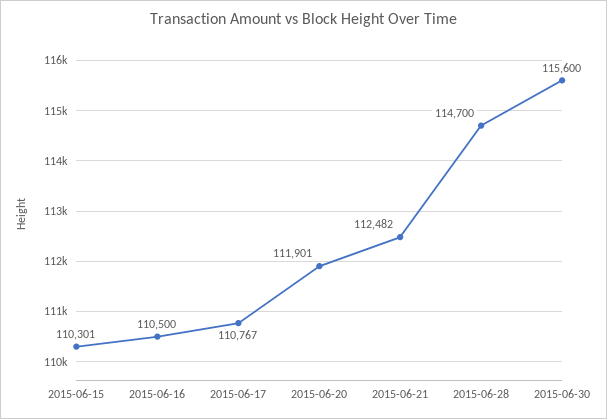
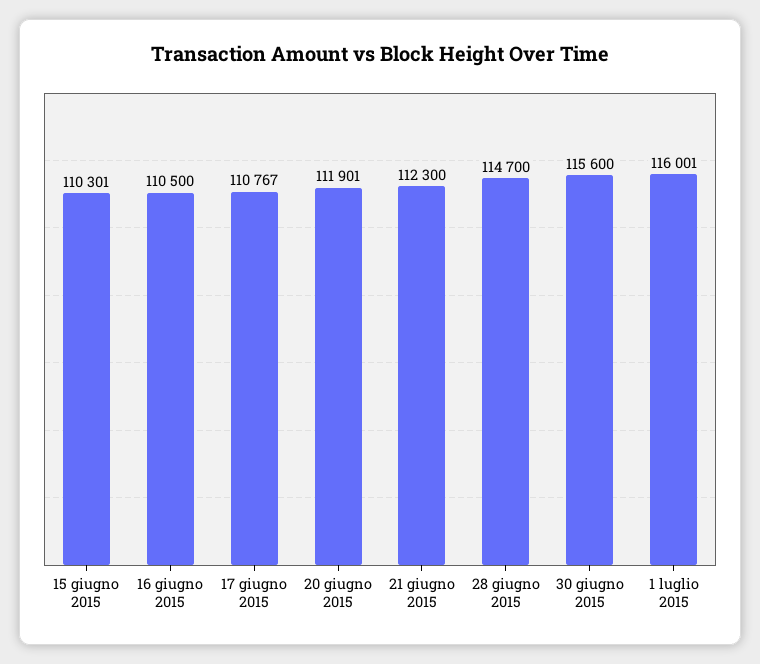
2015-06-21: 112482 -> 112300
1 luglio 2015: none -> 116001

